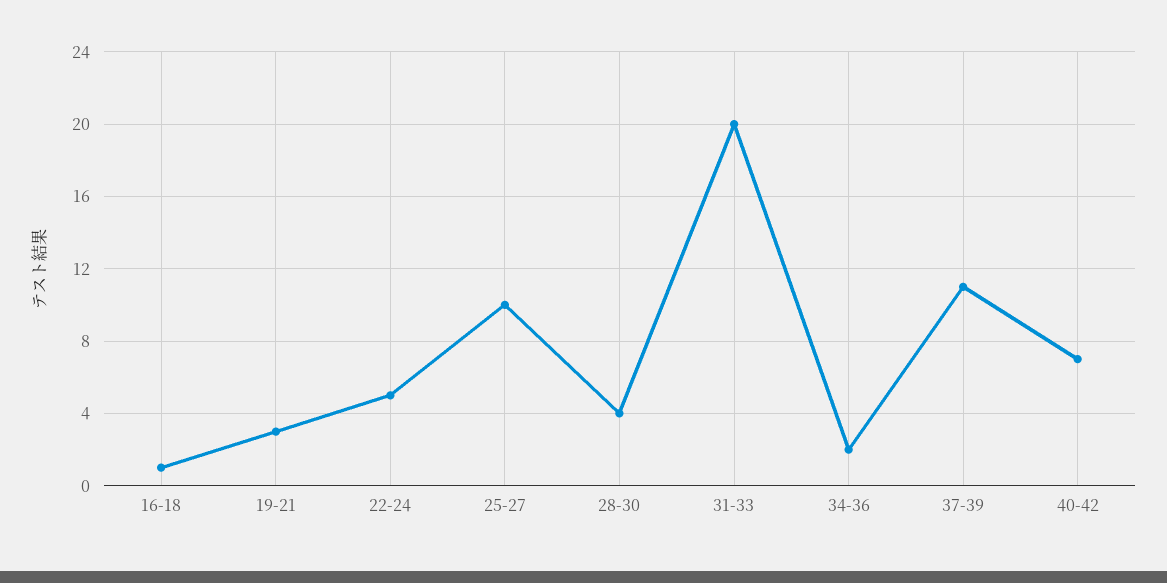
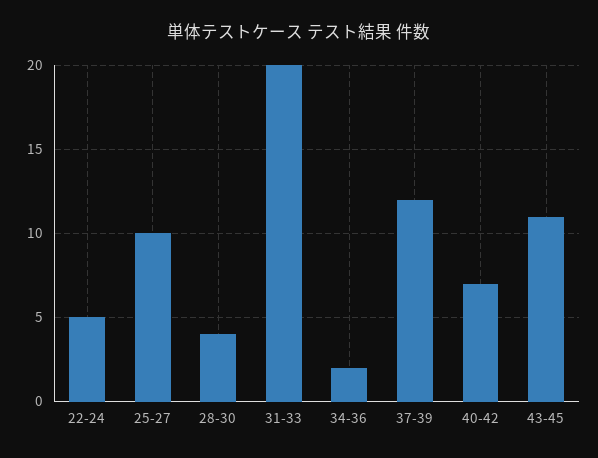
16-18: 1 -> none
19-21: 3 -> none
37-39: 11 -> 12
43-45: none -> 11

